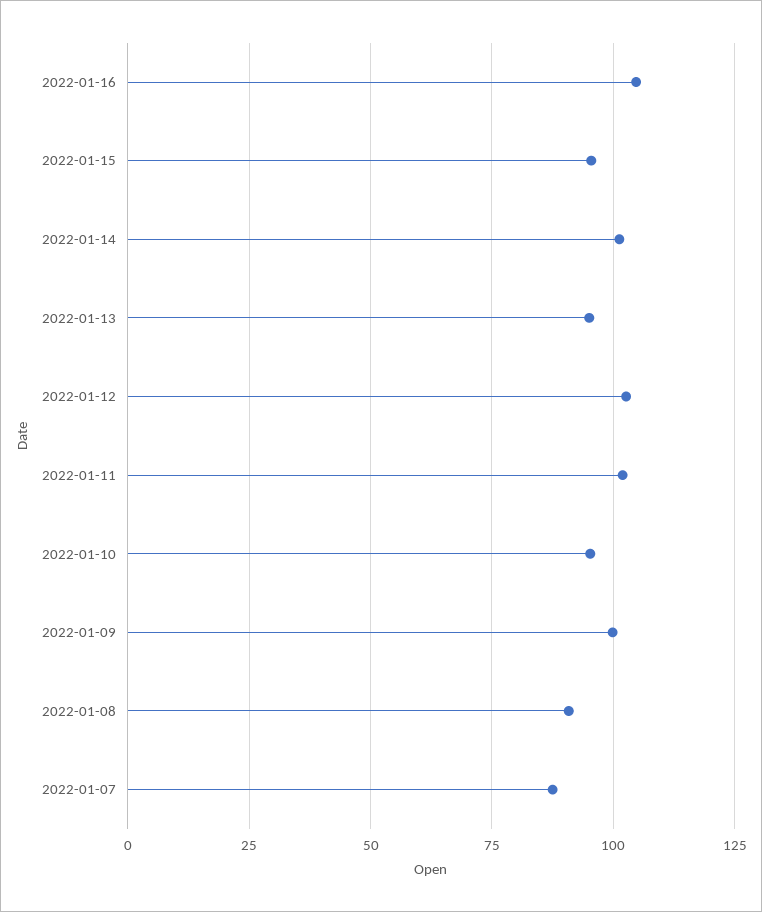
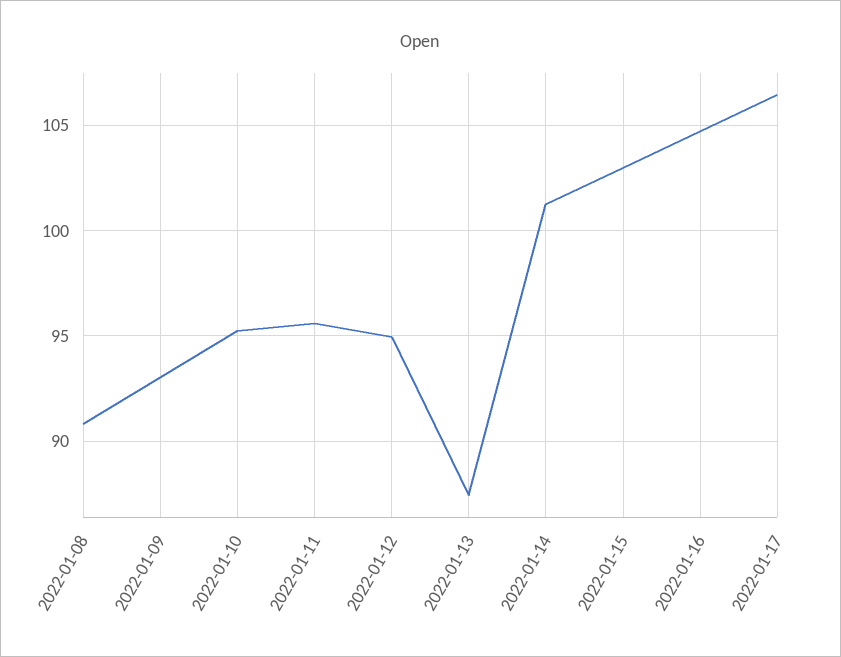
2022-01-15: 95 -> 103
2022-01-13: 95 -> 87.5
2022-01-12: 102.5 -> 95
2022-01-11: 102.5 -> 95.5
2022-01-09: 100 -> 93
2022-01-07: 87.5 -> none
2022-01-17: none -> 106.5

